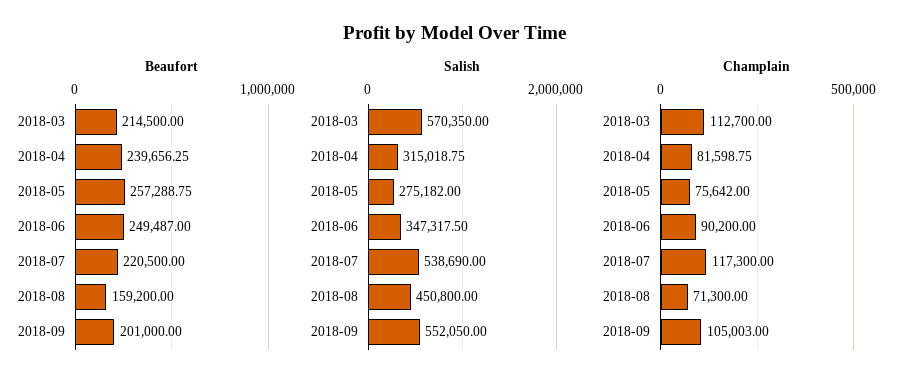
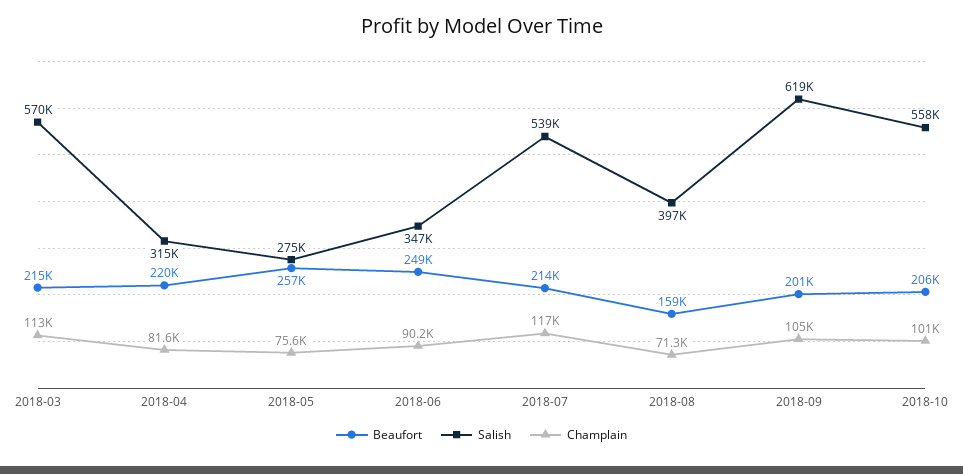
Beaufort, 2018-04: 239656.25 -> 220000
Beaufort, 2018-07: 220500 -> 214000
Salish, 2018-08: 450800 -> 397000
Salish, 2018-09: 552050 -> 619000
Beaufort, 2018-10: none -> 206000
Salish, 2018-10: none -> 558000
Champlain, 2018-10: none -> 101000

